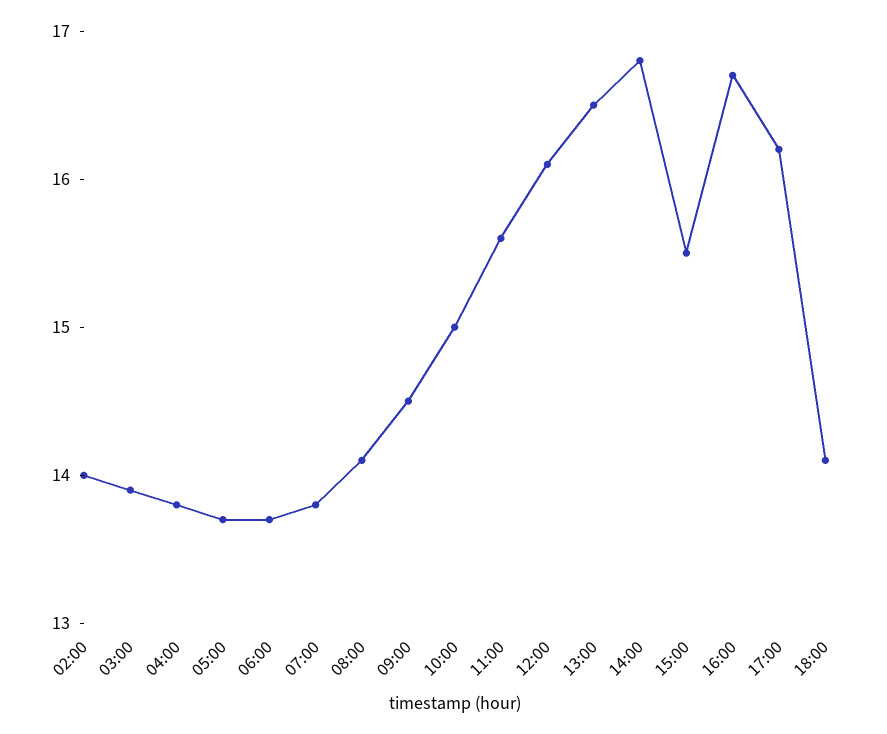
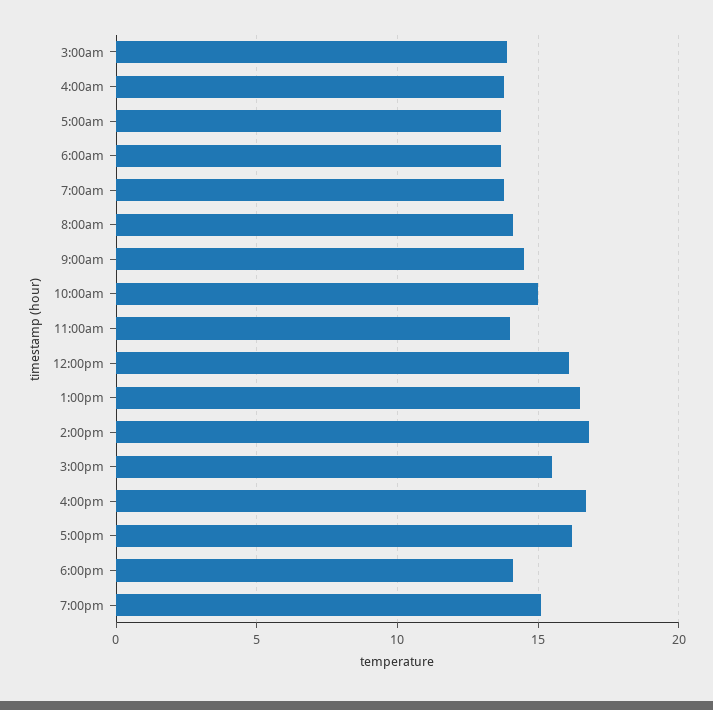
02:00: 14 -> none
11:00: 15.6 -> 14
7:00pm: none -> 15

